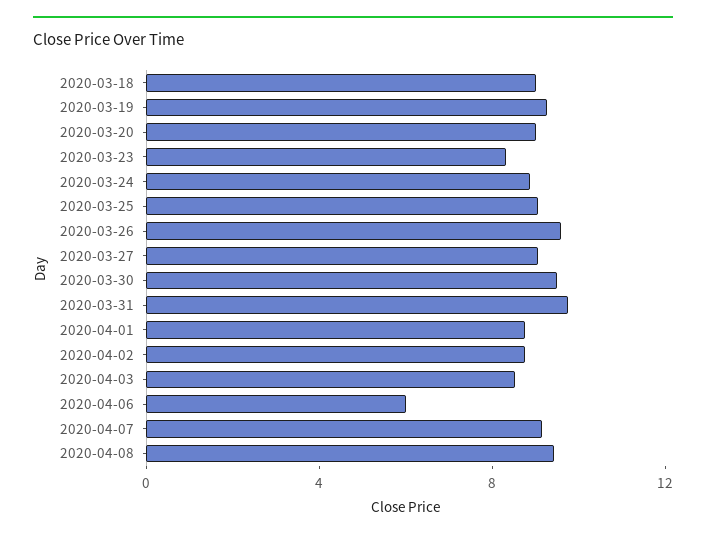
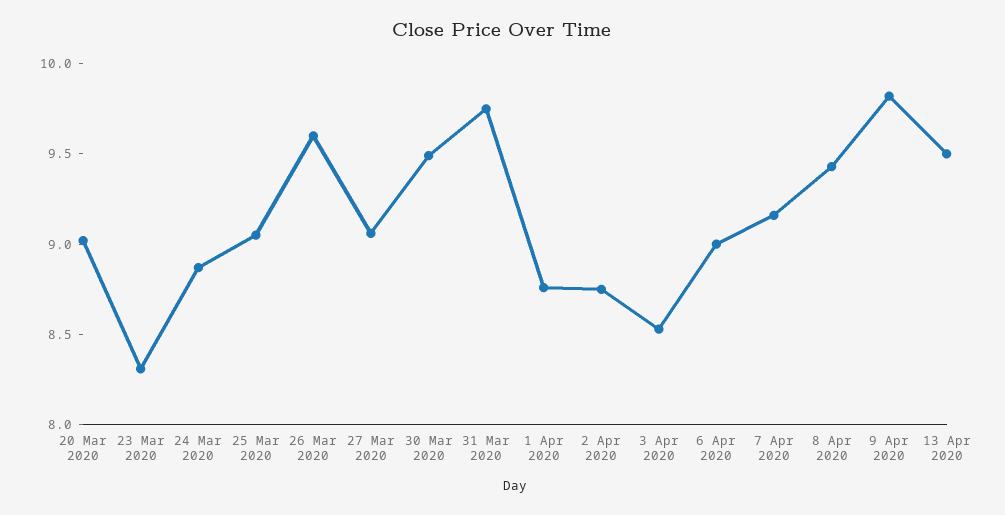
2020-03-18: 9 -> none
2020-03-19: 9 -> none
2020-04-06: 6 -> 9
9 Apr 2020: none -> 9.8
13 Apr 2020: none -> 9.5

